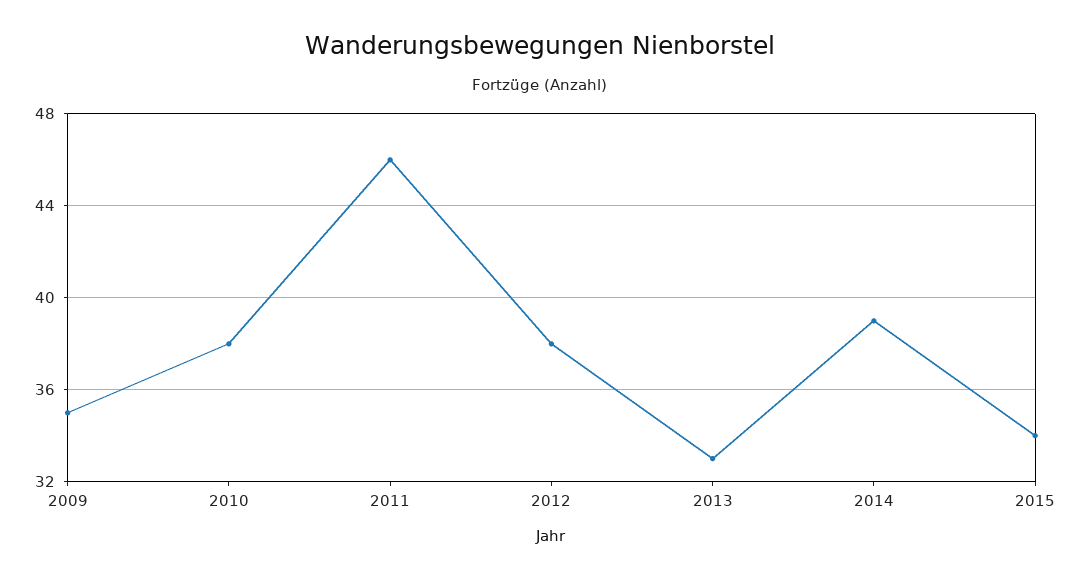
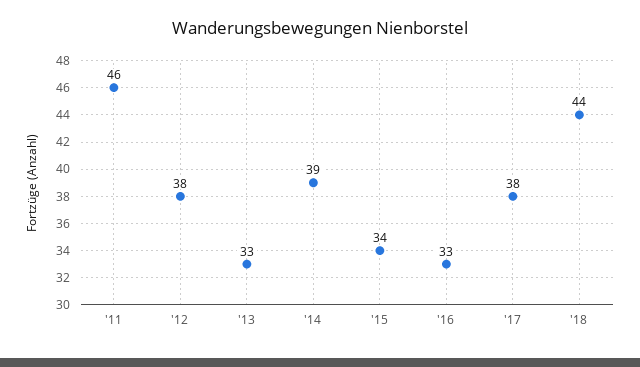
2009: 35 -> none
2010: 38 -> none
'16: none -> 33
'17: none -> 38
'18: none -> 44

